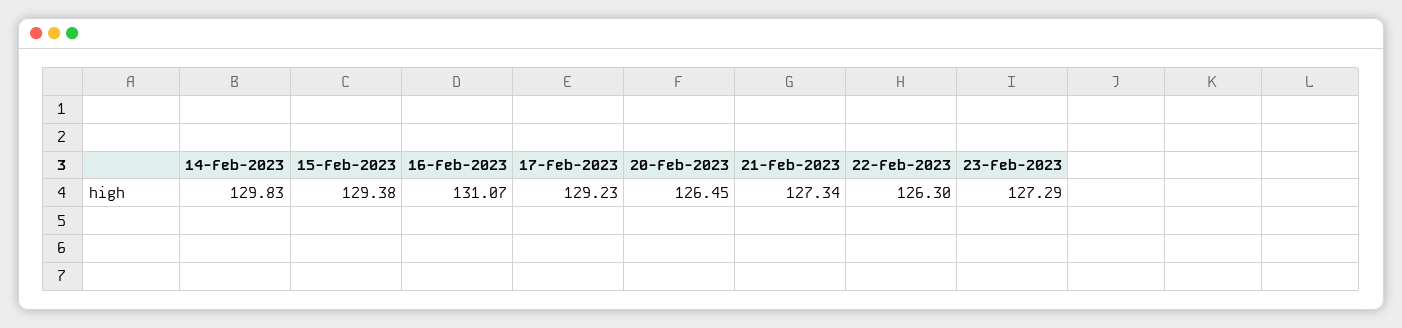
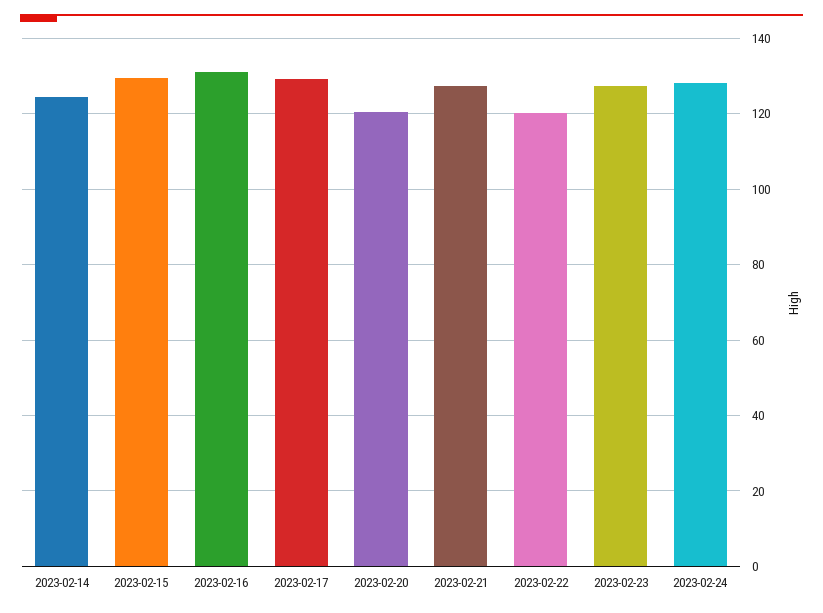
14-Feb-2023: 129.83 -> 124
20-Feb-2023: 126.45 -> 120
22-Feb-2023: 126.3 -> 120
2023-02-24: none -> 128

